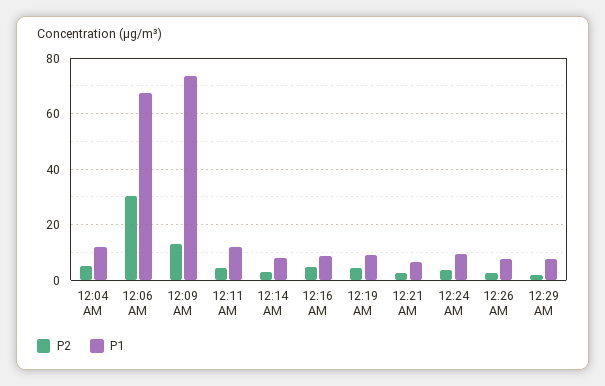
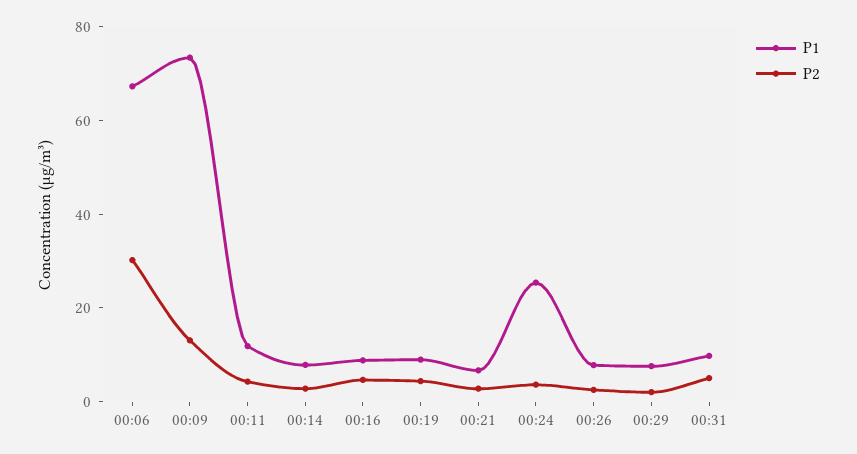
P2, 12:04 AM: 5 -> none
P1, 12:04 AM: 12.5 -> none
P1, 12:24 AM: 10 -> 25
P1, 00:31: none -> 10
P2, 00:31: none -> 5

